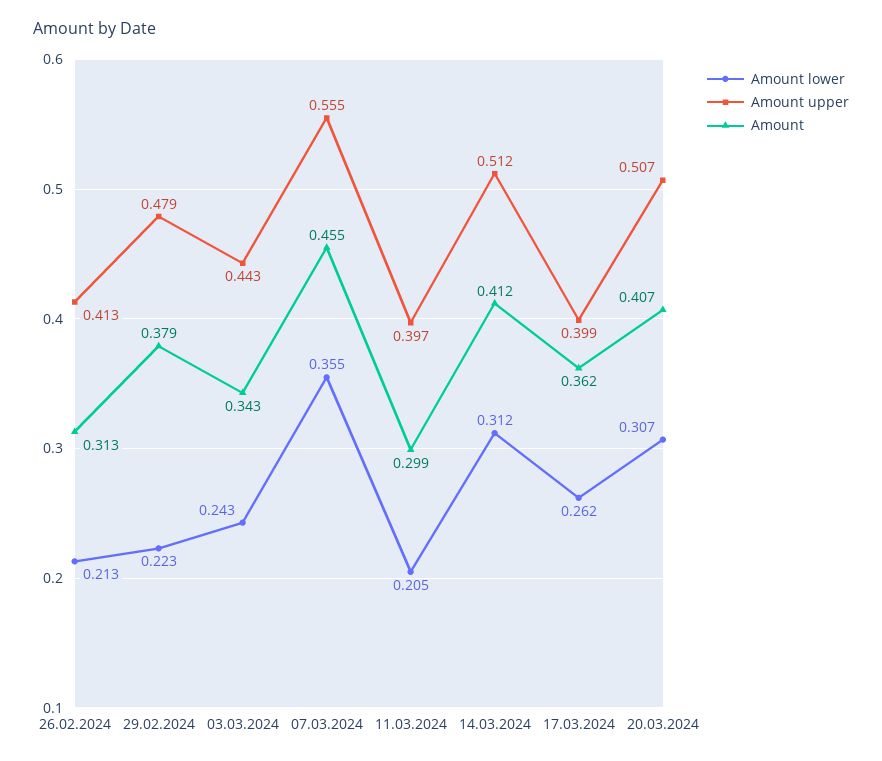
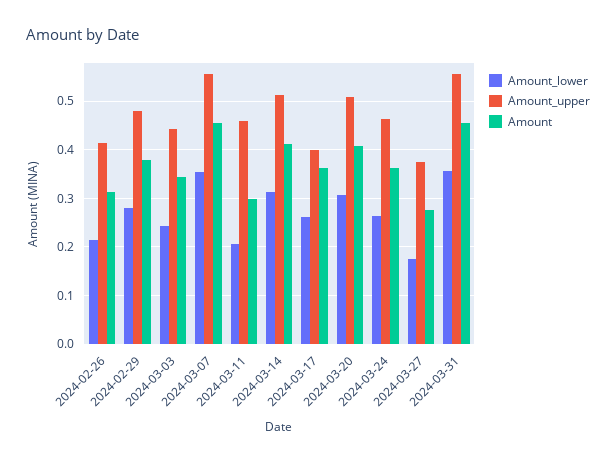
Amount lower, 29.02.2024: 0.223 -> 0.28
Amount upper, 11.03.2024: 0.397 -> 0.46
Amount lower, 2024-03-24: none -> 0.26
Amount upper, 2024-03-24: none -> 0.46
Amount, 2024-03-24: none -> 0.36
Amount lower, 2024-03-27: none -> 0.18
Amount upper, 2024-03-27: none -> 0.38
Amount, 2024-03-27: none -> 0.28
Amount lower, 2024-03-31: none -> 0.36
Amount upper, 2024-03-31: none -> 0.56
Amount, 2024-03-31: none -> 0.46

